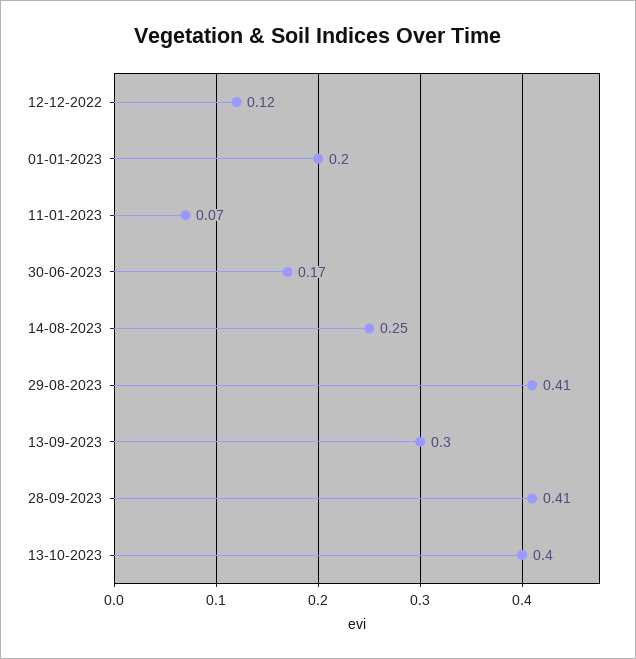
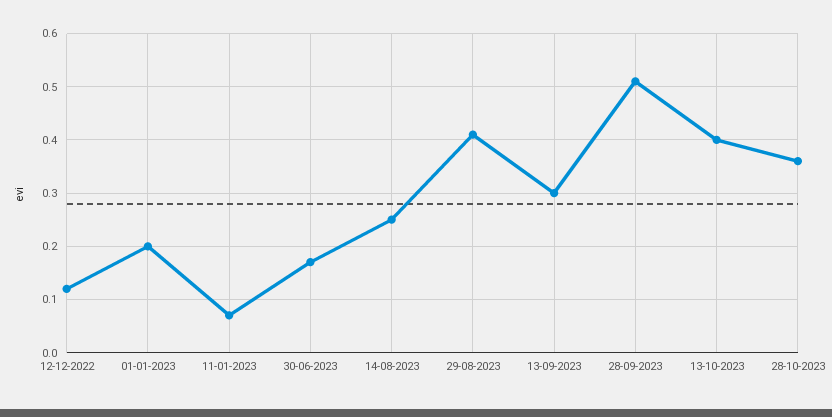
28-09-2023: 0.41 -> 0.5
28-10-2023: none -> 0.35

